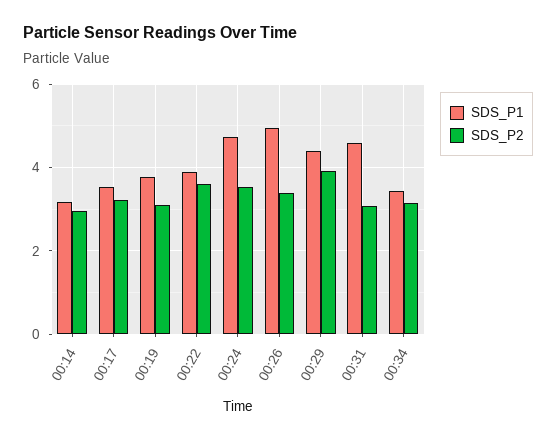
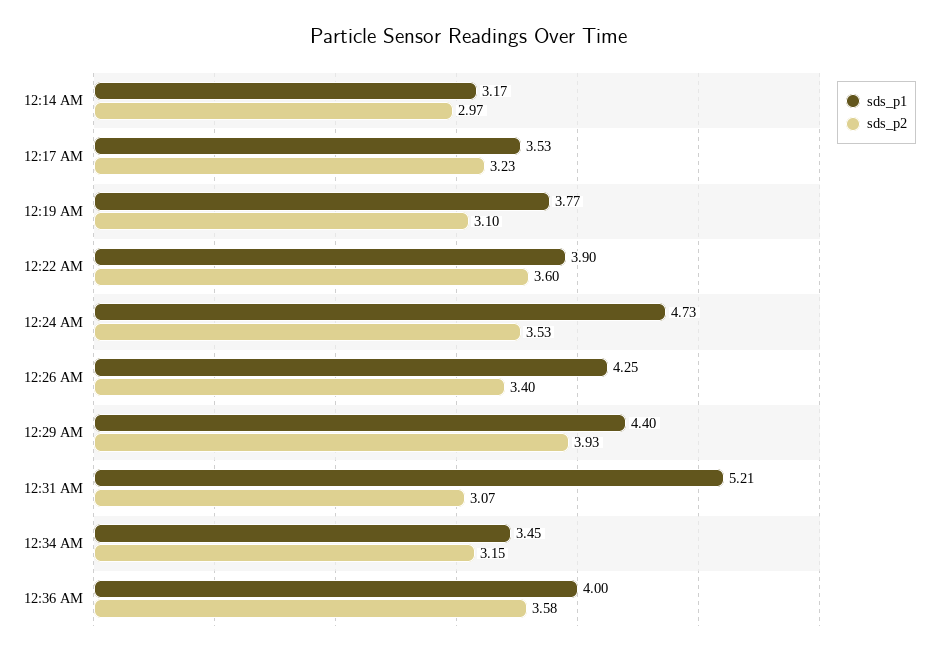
SDS_P1, 00:26: 5 -> 4.25
SDS_P1, 00:31: 4.6 -> 5.21
SDS_P1, 12:36 AM: none -> 4
SDS_P2, 12:36 AM: none -> 3.58

